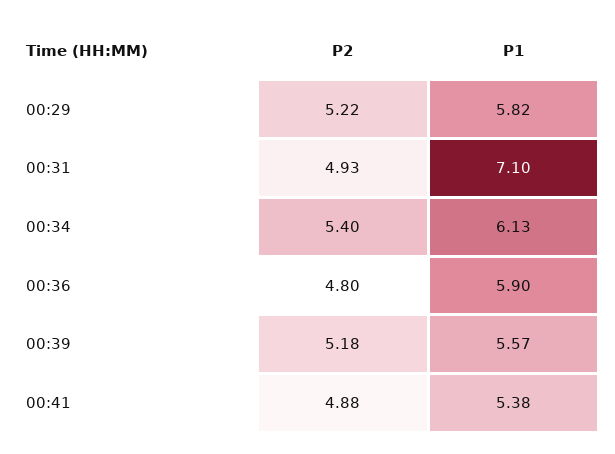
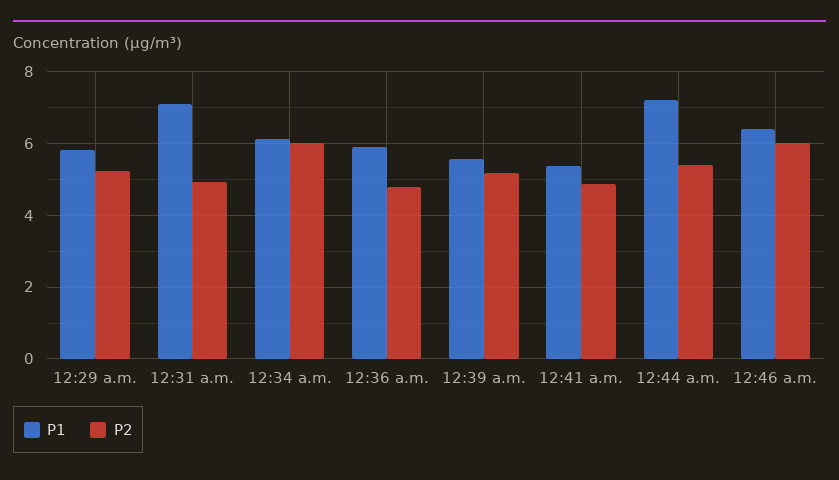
P2, 00:34: 5.4 -> 6
P1, 12:44 a.m.: none -> 7.2
P2, 12:44 a.m.: none -> 5.4
P1, 12:46 a.m.: none -> 6.4
P2, 12:46 a.m.: none -> 6

